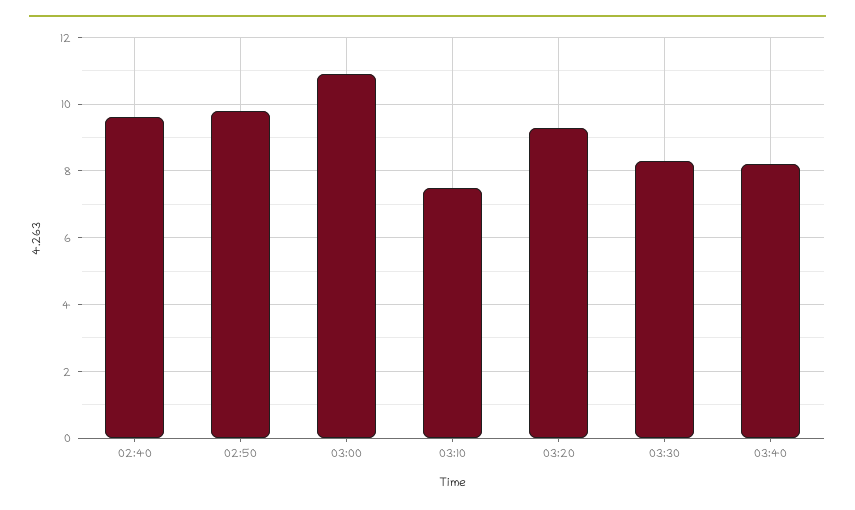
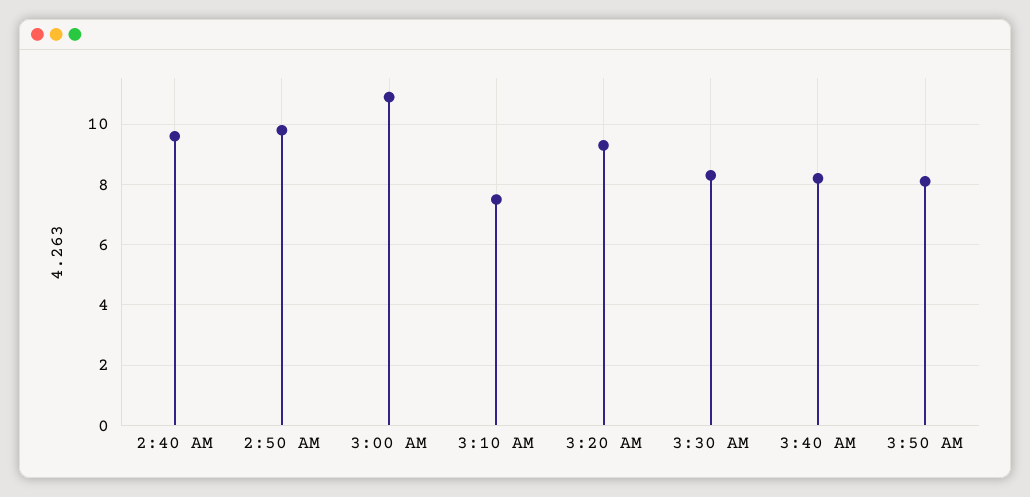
3:50 AM: none -> 8

